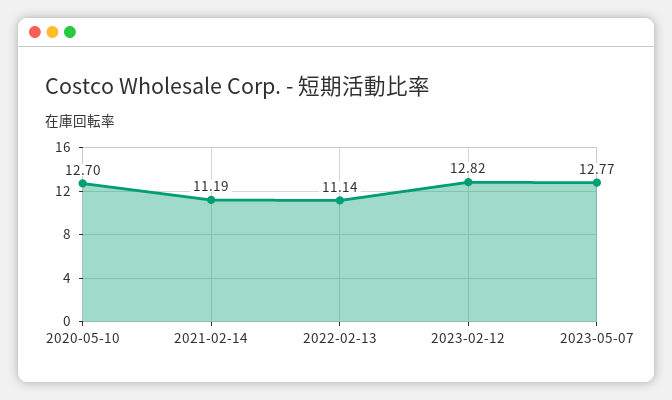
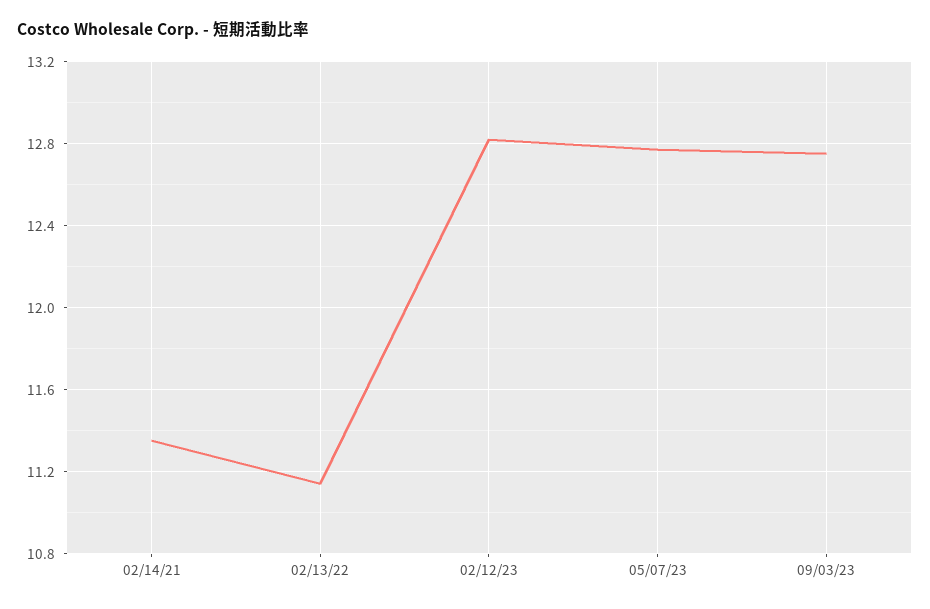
2020-05-10: 12.7 -> none
2021-02-14: 11.19 -> 11.35
09/03/23: none -> 12.75

